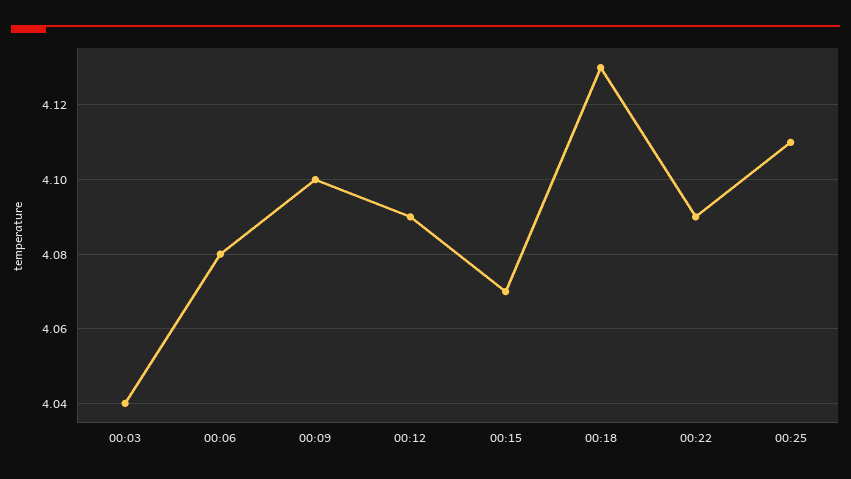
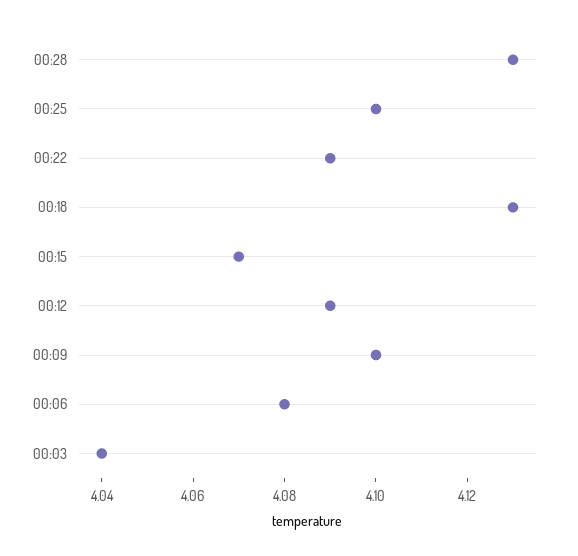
00:25: 4.11 -> 4.1
00:28: none -> 4.13

